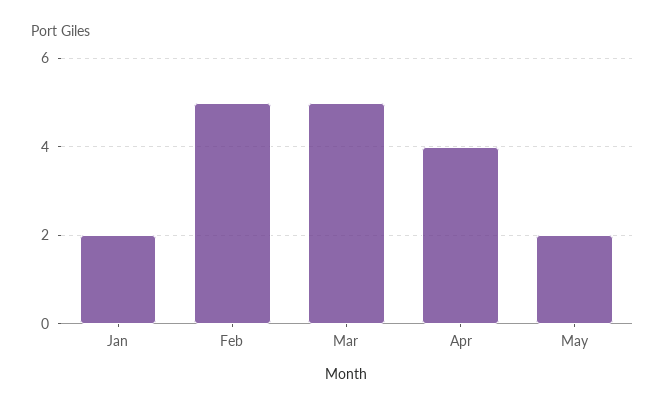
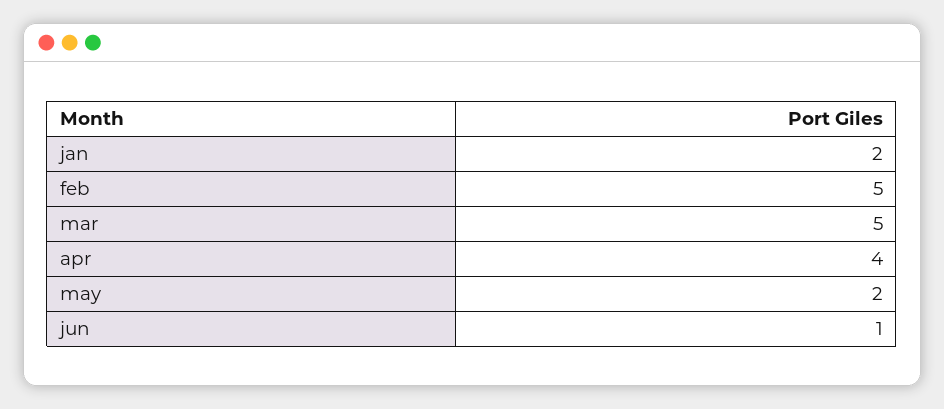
jun: none -> 1

